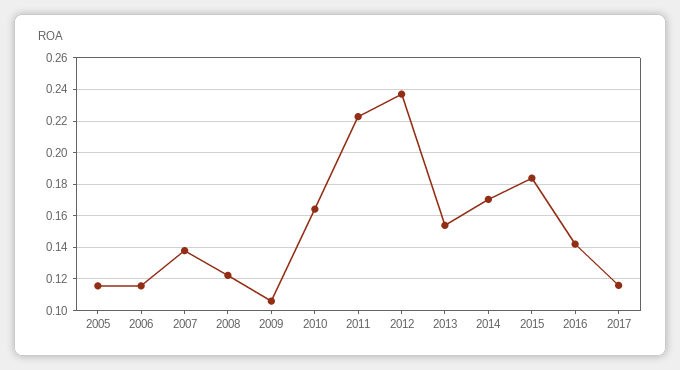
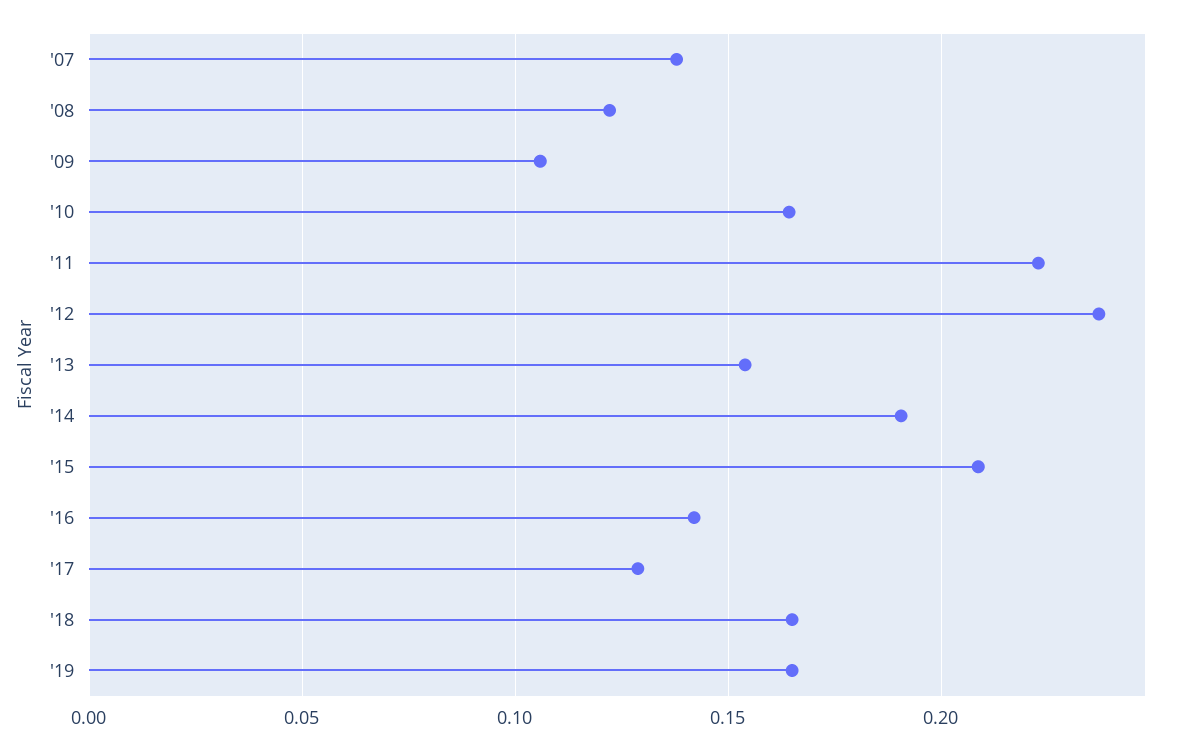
2005: 0.115 -> none
2006: 0.115 -> none
2014: 0.17 -> 0.19
2015: 0.185 -> 0.21
2017: 0.115 -> 0.13
'18: none -> 0.165
'19: none -> 0.165

